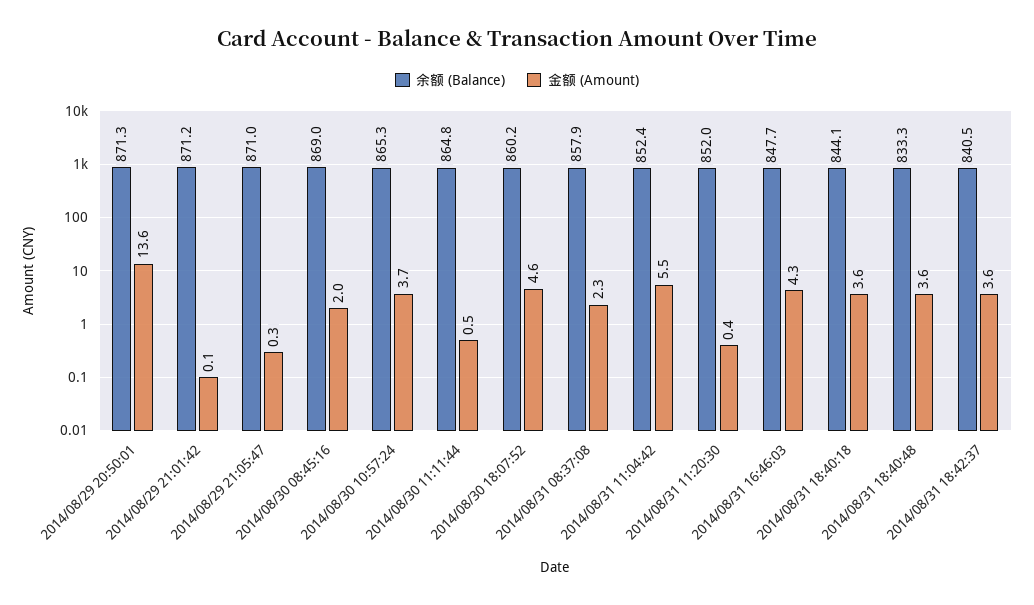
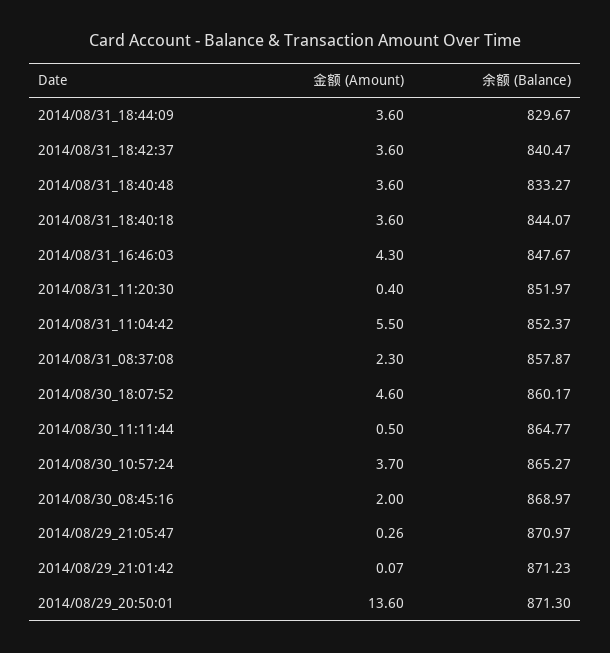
金额 (Amount), 2014/08/31_18:44:09: none -> 3.6
余额 (Balance), 2014/08/31_18:44:09: none -> 829.67

